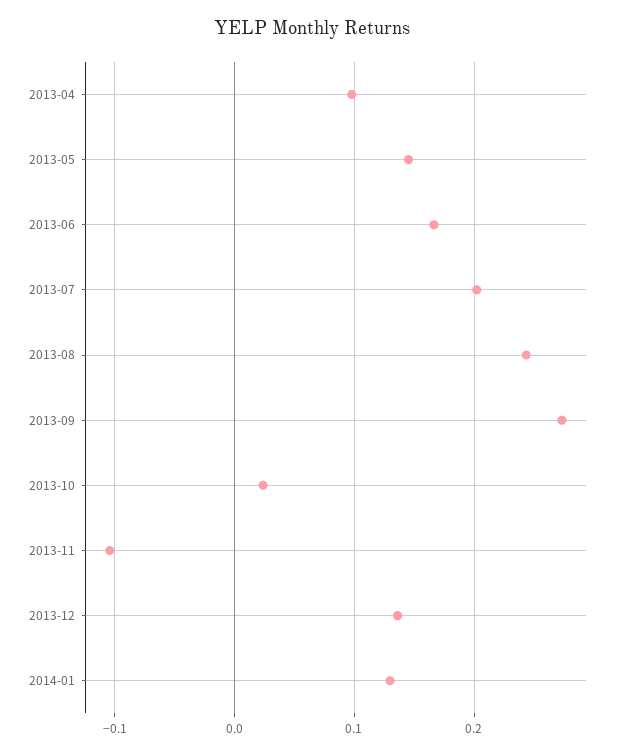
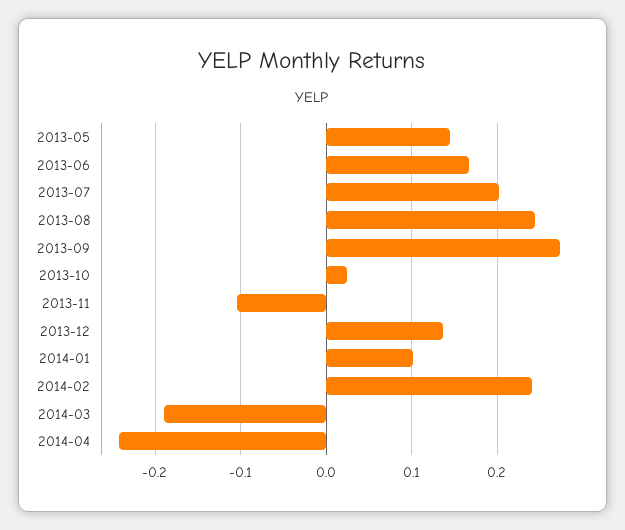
2013-04: 0.1 -> none
2014-01: 0.13 -> 0.1
2014-02: none -> 0.24
2014-03: none -> -0.19
2014-04: none -> -0.24

